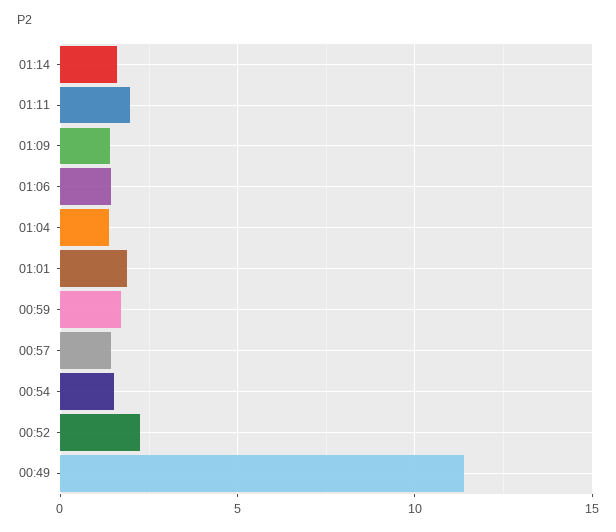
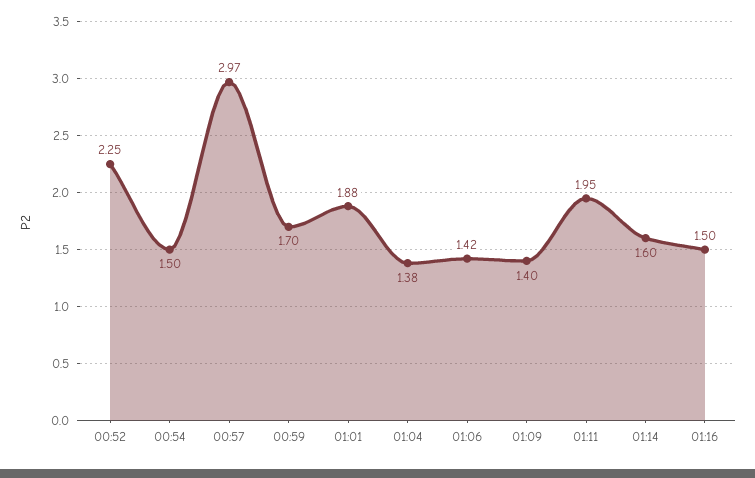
00:57: 1.5 -> 2.97
00:49: 11.5 -> none
01:16: none -> 1.5

